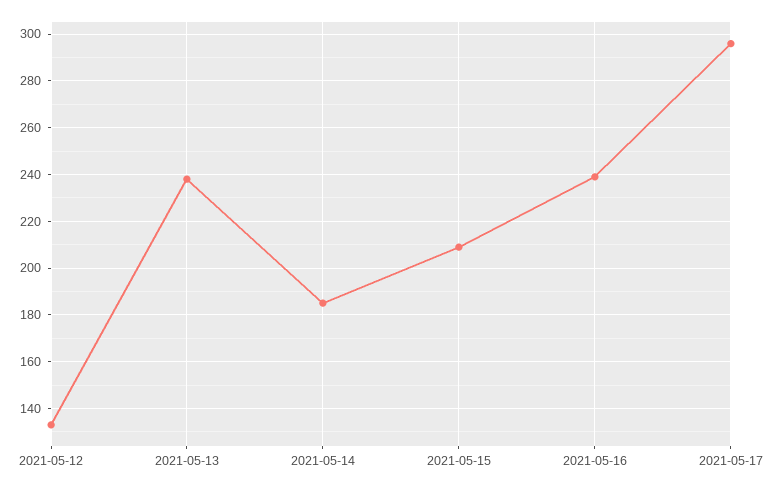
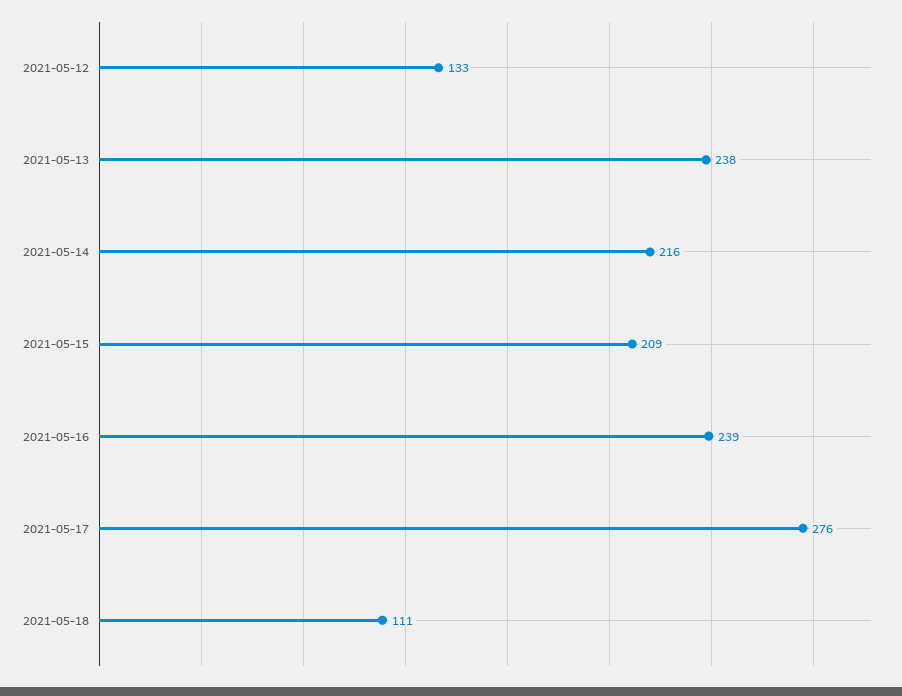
2021-05-14: 185 -> 216
2021-05-17: 295 -> 276
2021-05-18: none -> 111

